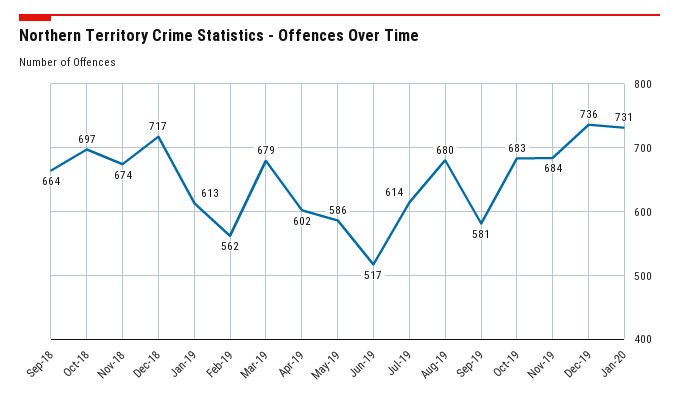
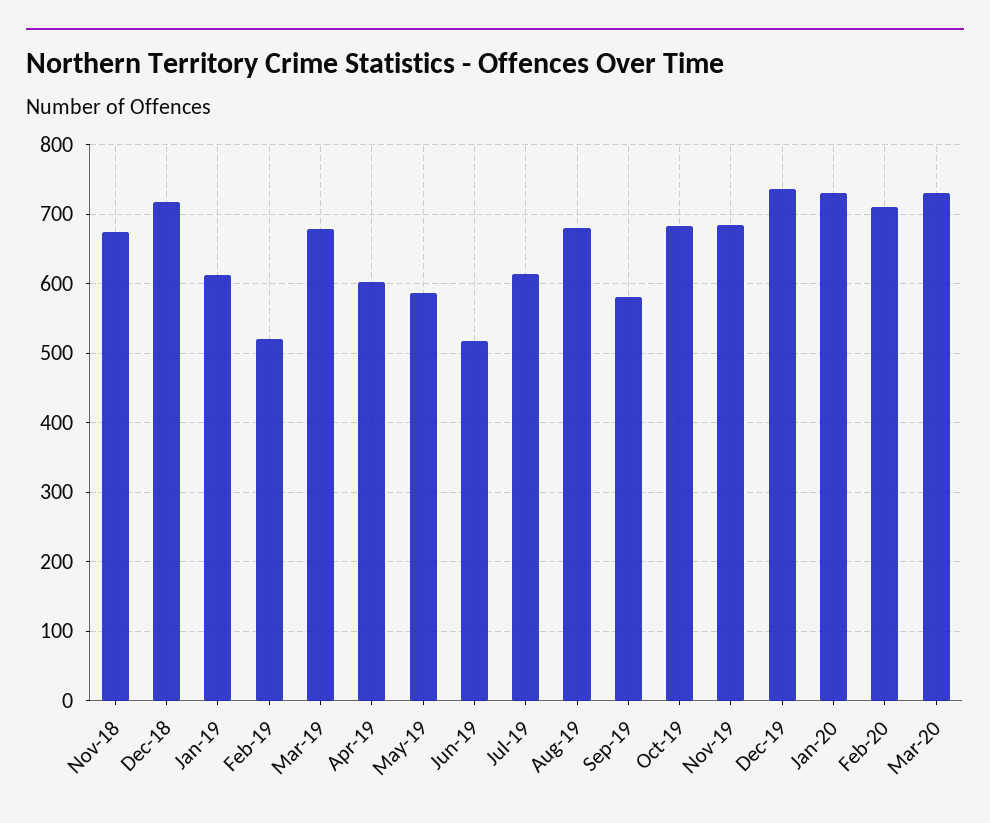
Sep-18: 664 -> none
Oct-18: 697 -> none
Feb-19: 562 -> 520
Feb-20: none -> 710
Mar-20: none -> 730

